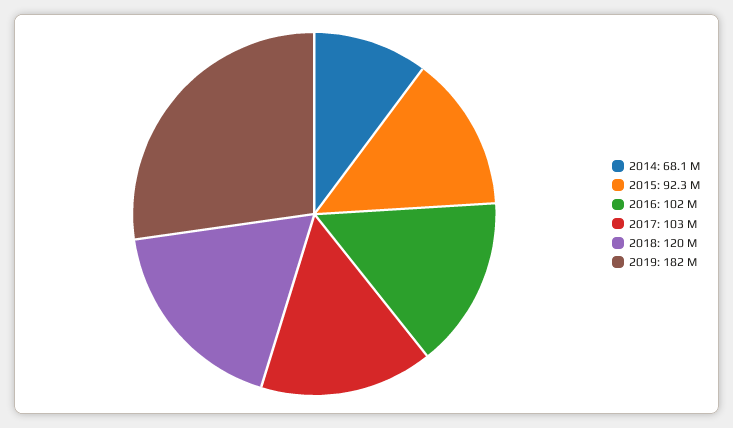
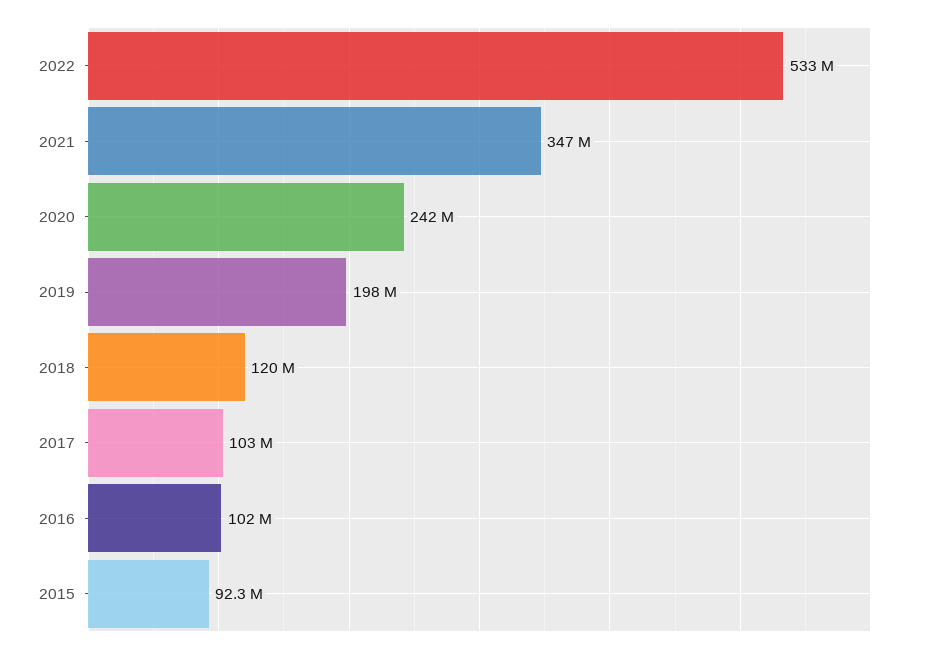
2014: 68100000 -> none
2019: 182000000 -> 198000000
2022: none -> 533000000
2021: none -> 347000000
2020: none -> 242000000

